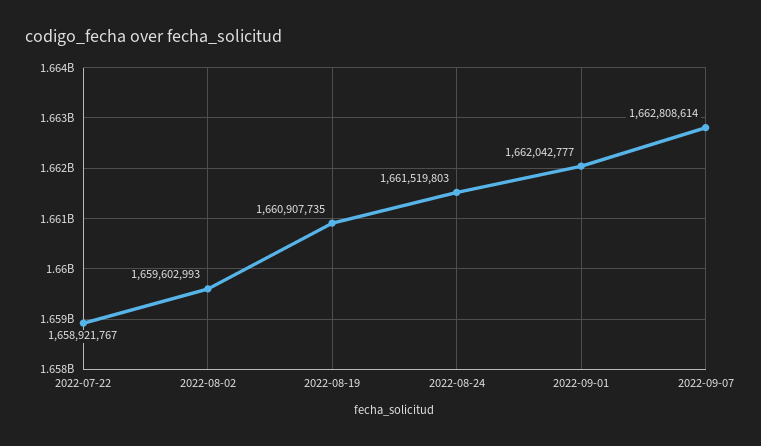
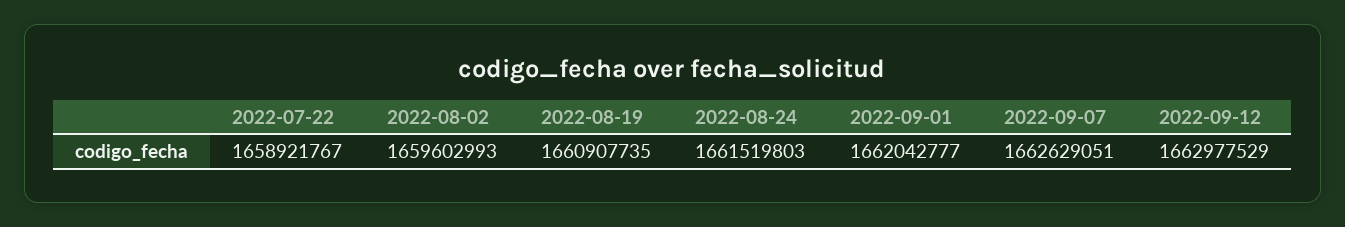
2022-09-07: 1662808614 -> 1662629051
2022-09-12: none -> 1662977529

